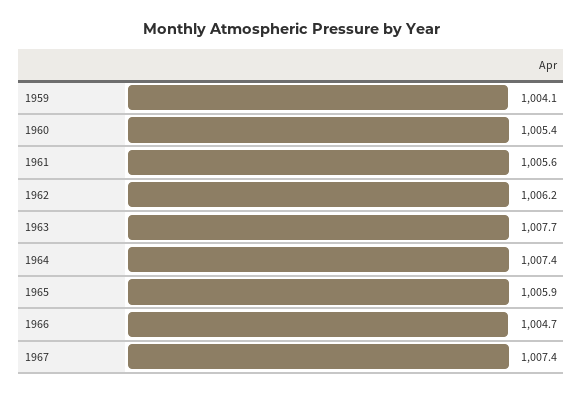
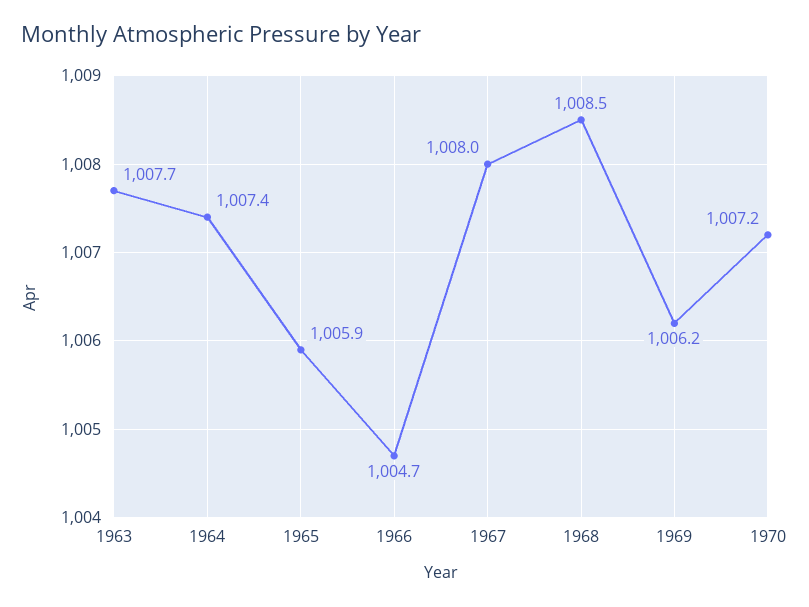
1959: 1004.1 -> none
1960: 1005.4 -> none
1961: 1005.6 -> none
1962: 1006.2 -> none
1967: 1007.4 -> 1008
1968: none -> 1008.5
1969: none -> 1006.2
1970: none -> 1007.2

